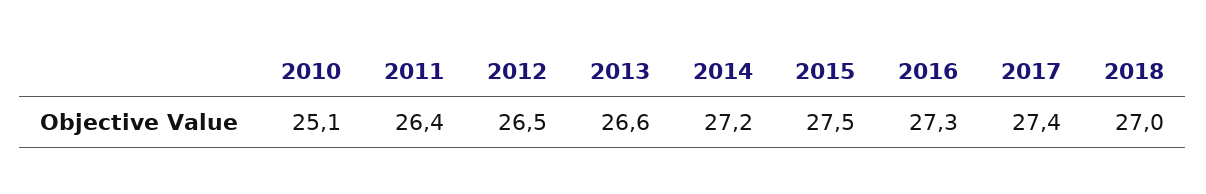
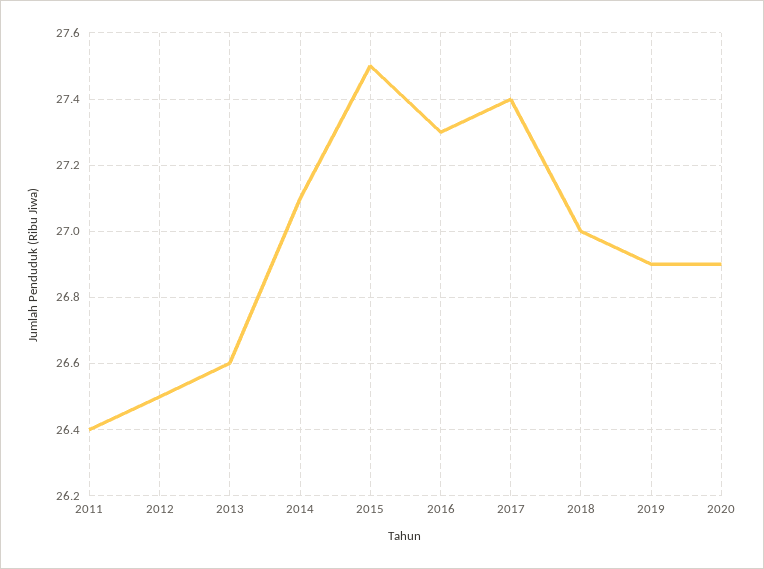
2010: 25.1 -> none
2014: 27.2 -> 27.1
2019: none -> 26.9
2020: none -> 26.9

